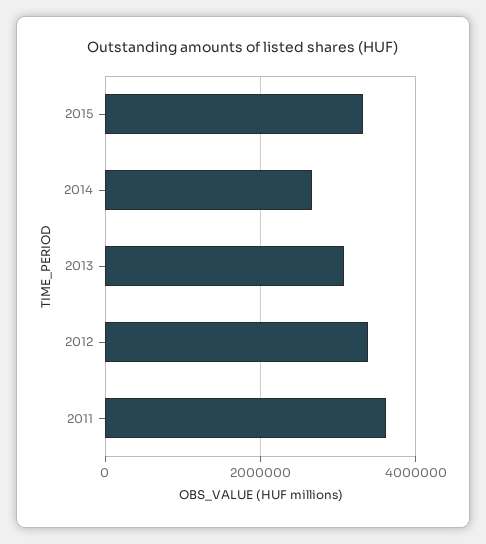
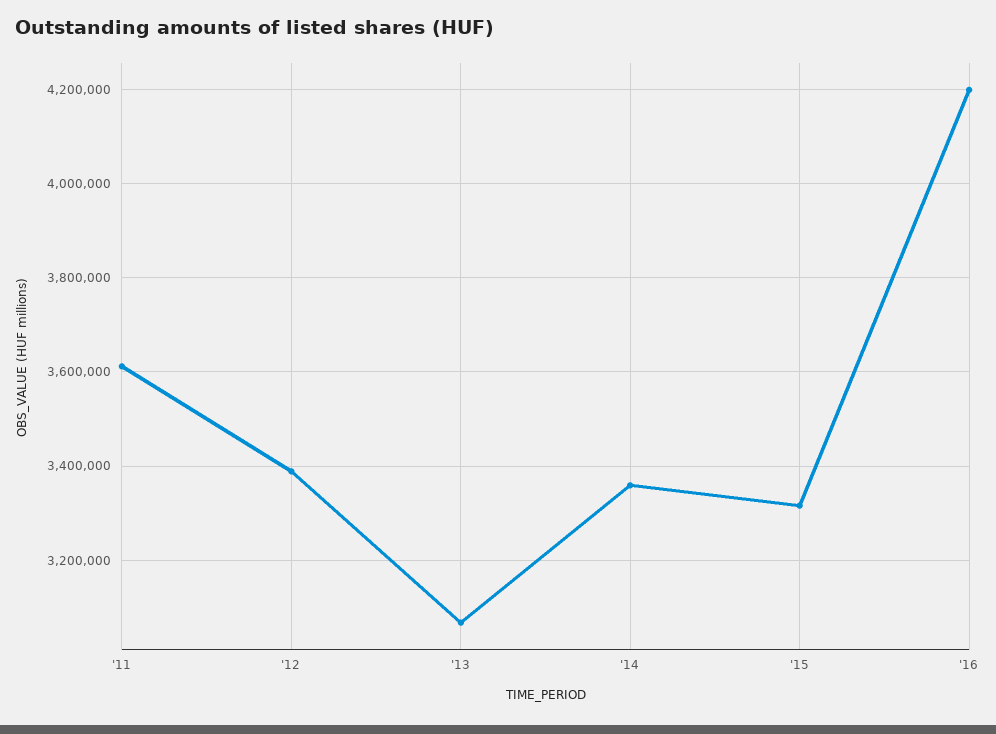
2014: 2600000 -> 3360000
'16: none -> 4200000

